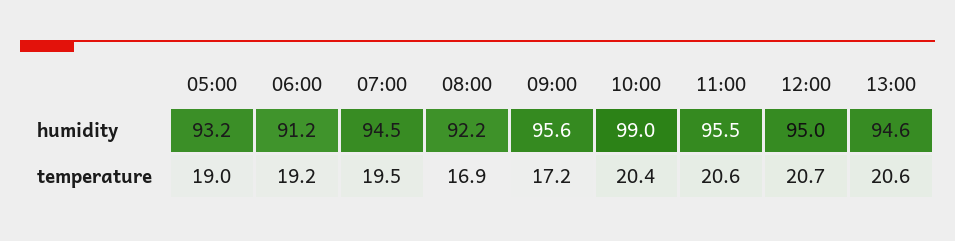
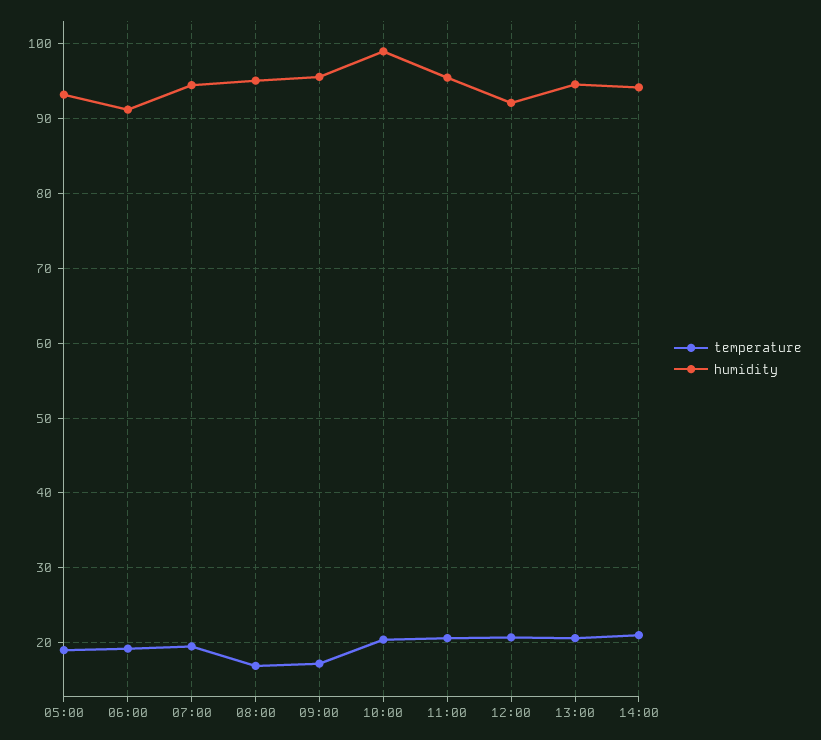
humidity, 08:00: 92.2 -> 95
humidity, 12:00: 95 -> 92
temperature, 14:00: none -> 21
humidity, 14:00: none -> 94

